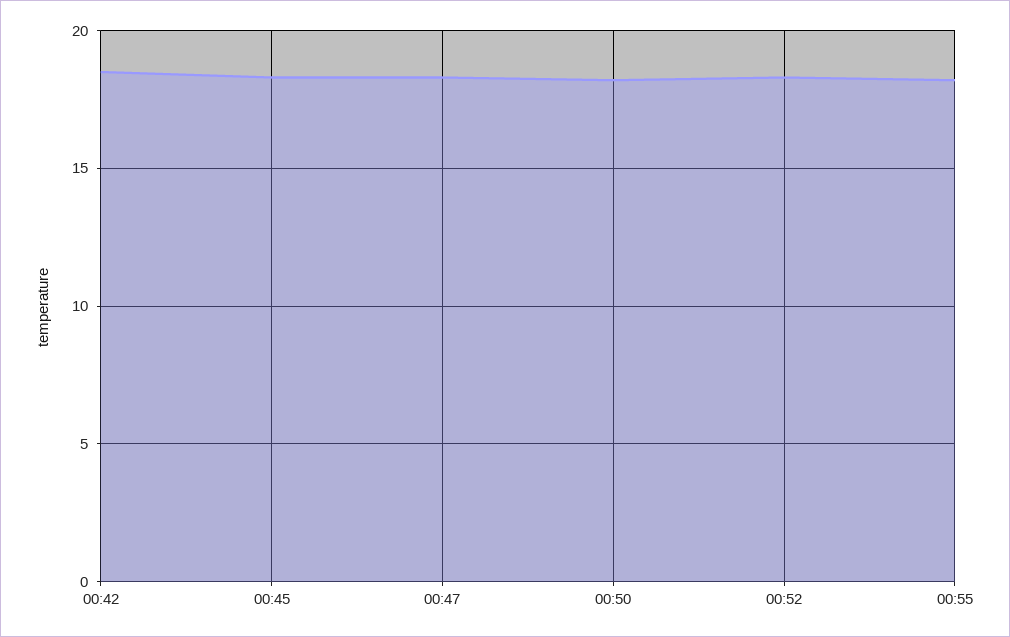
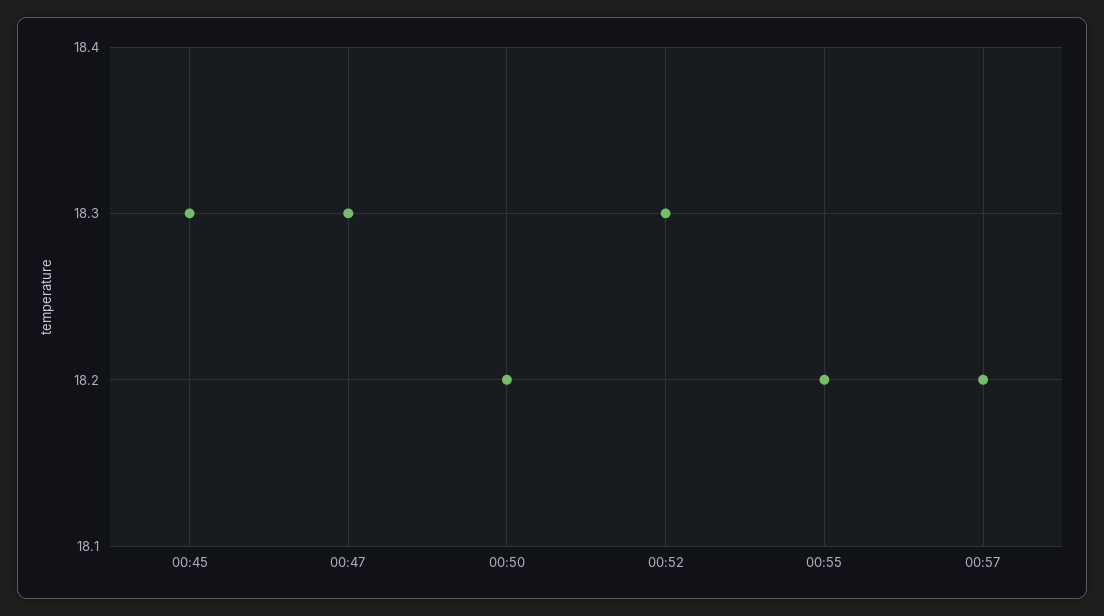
00:42: 18.5 -> none
00:57: none -> 18.2

